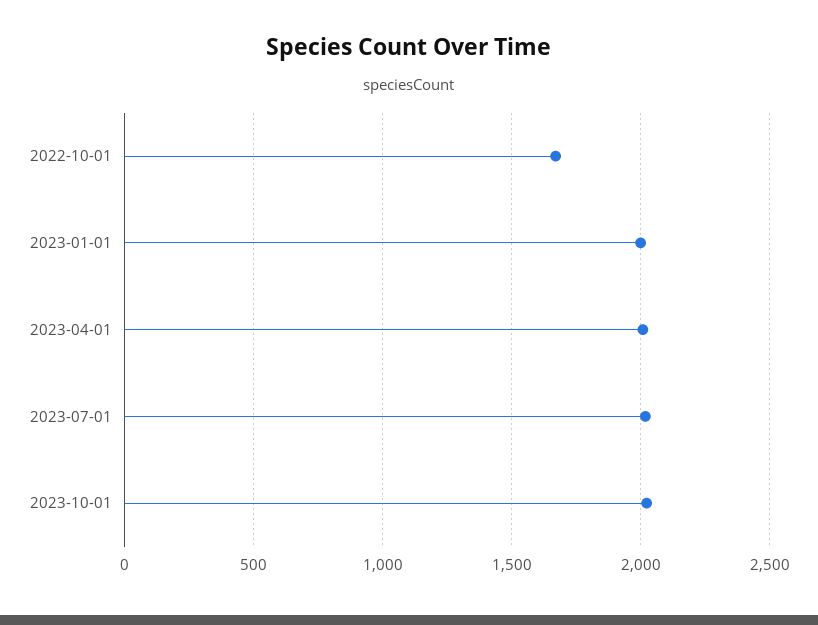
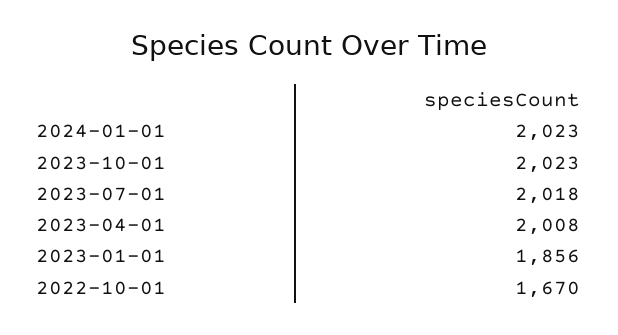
2023-01-01: 2000 -> 1856
2024-01-01: none -> 2023

